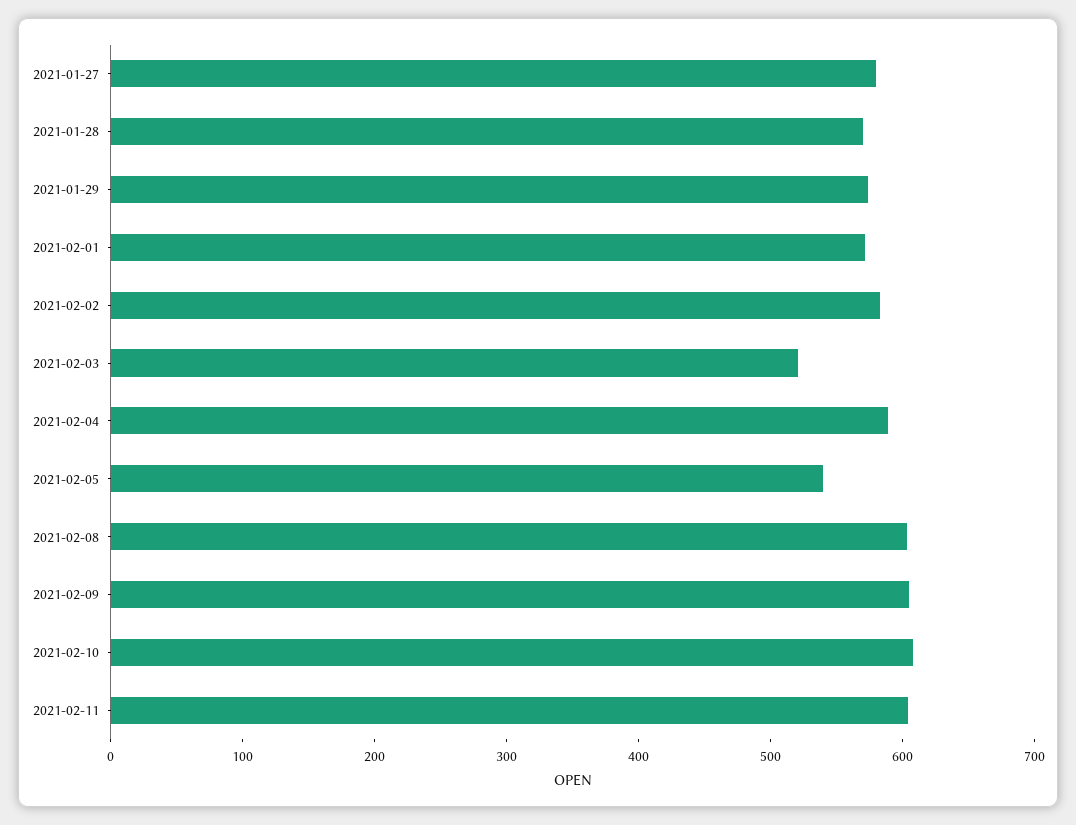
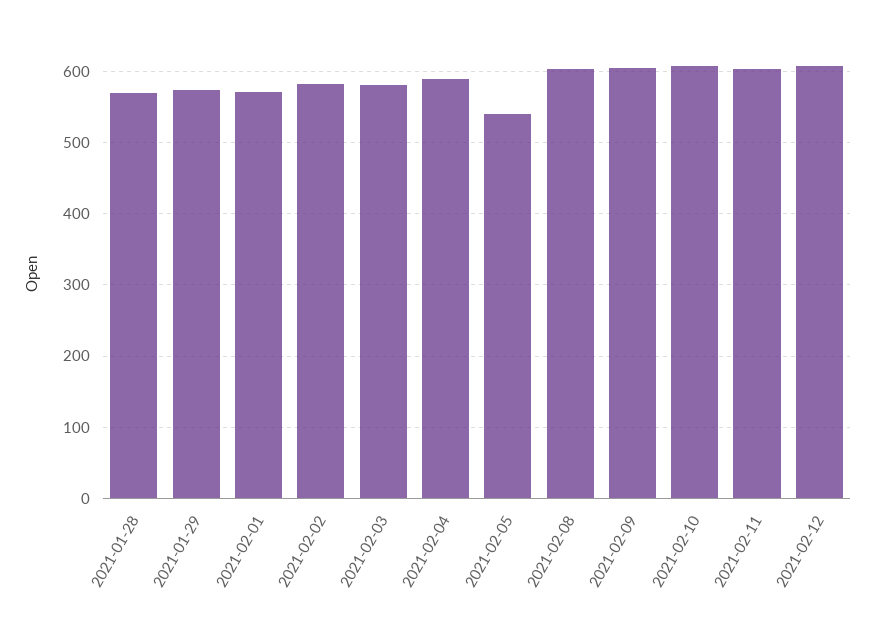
2021-01-27: 580 -> none
2021-02-03: 520 -> 580
2021-02-12: none -> 610

